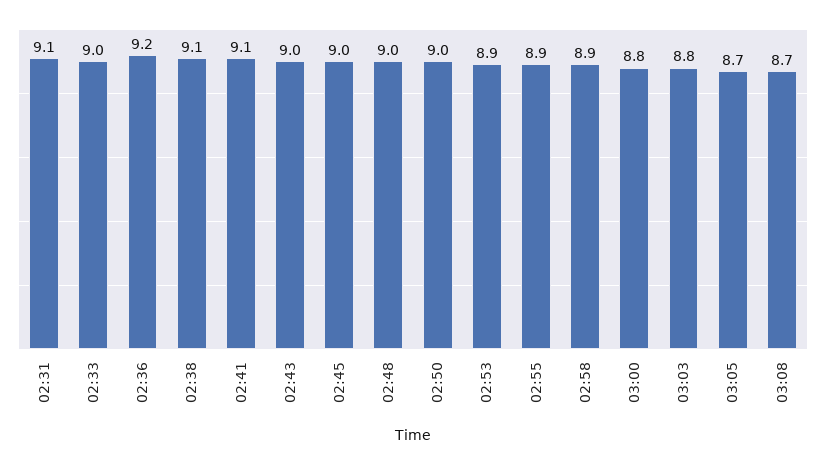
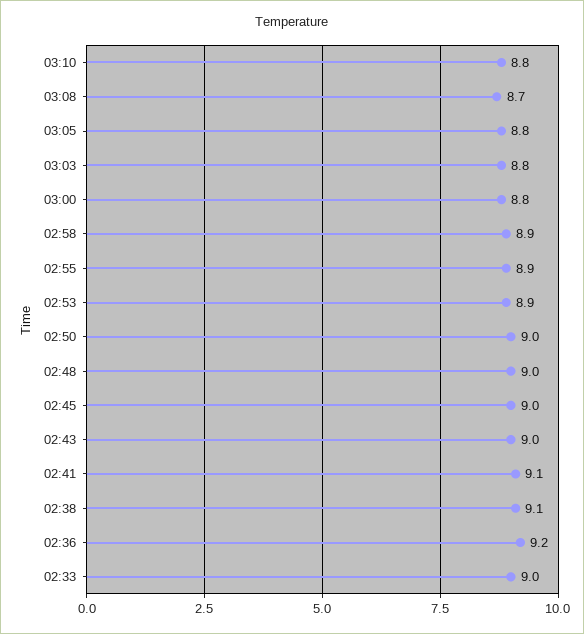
02:31: 9.1 -> none
03:05: 8.7 -> 8.8
03:10: none -> 8.8

